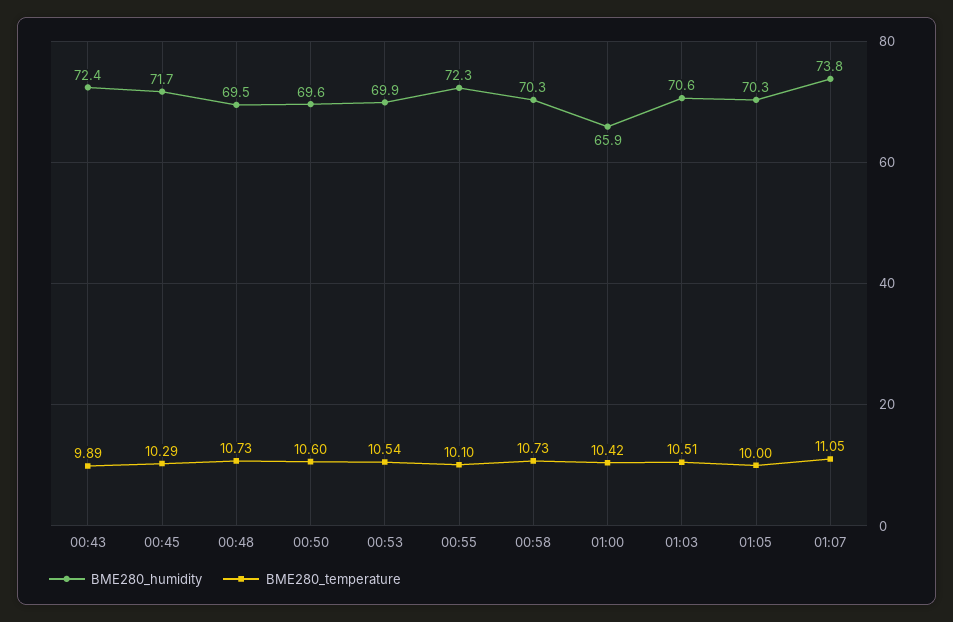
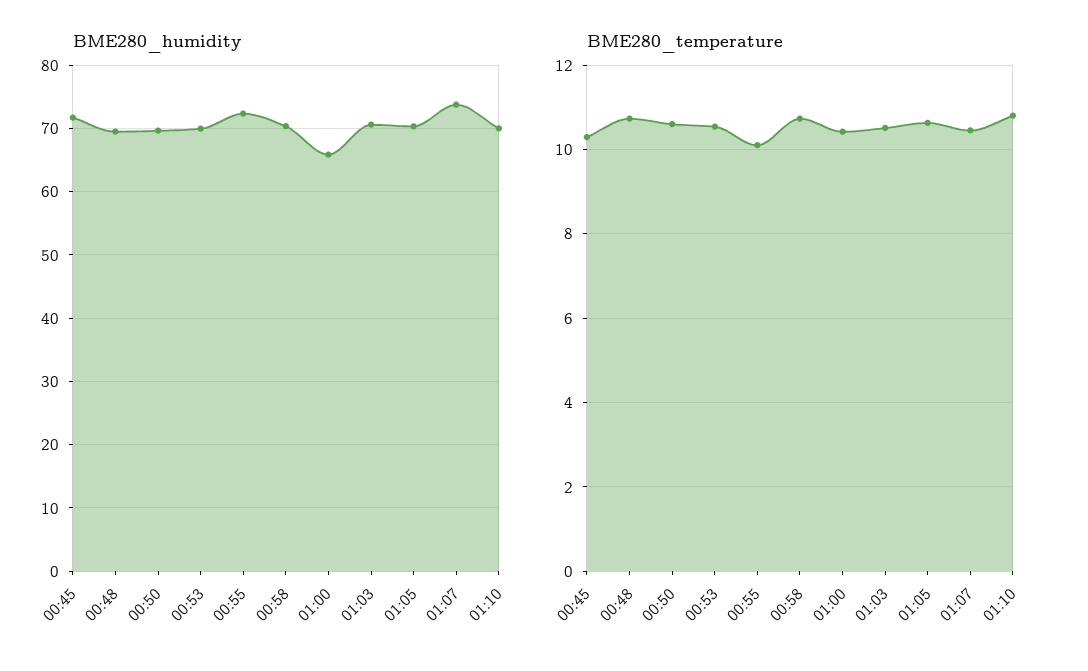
BME280_humidity, 00:43: 72.4 -> none
BME280_temperature, 00:43: 9.89 -> none
BME280_temperature, 01:05: 10 -> 10.6
BME280_temperature, 01:07: 11.05 -> 10.4
BME280_humidity, 01:10: none -> 70
BME280_temperature, 01:10: none -> 10.8

